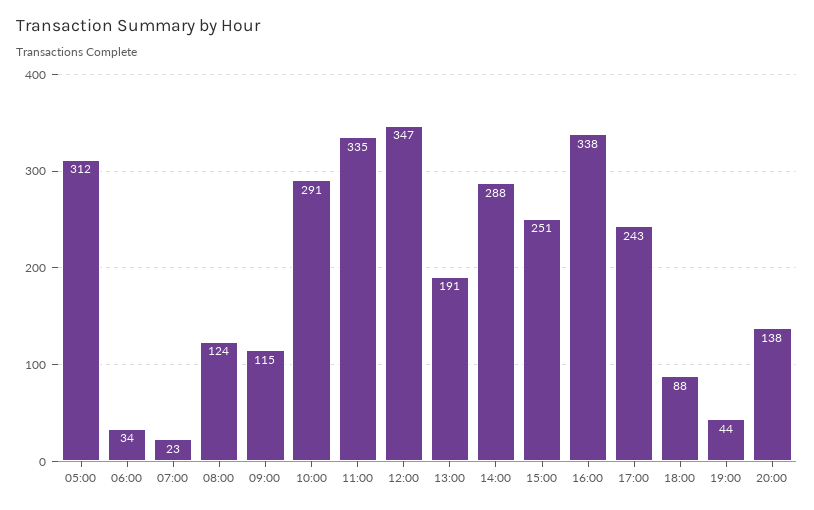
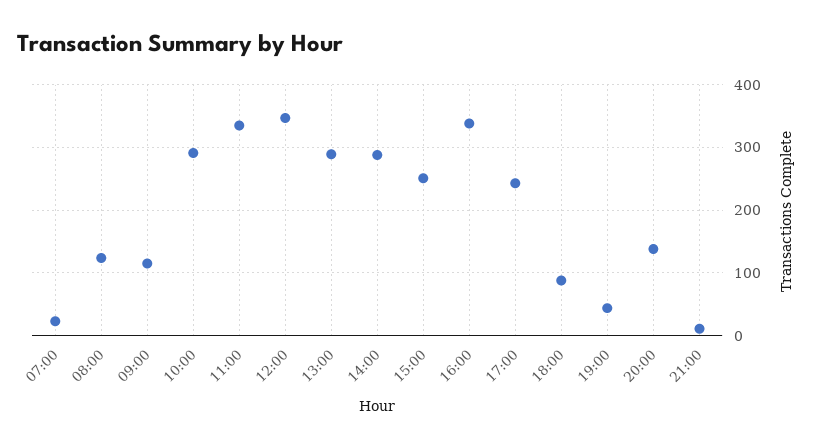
05:00: 312 -> none
06:00: 34 -> none
13:00: 191 -> 290
21:00: none -> 10

